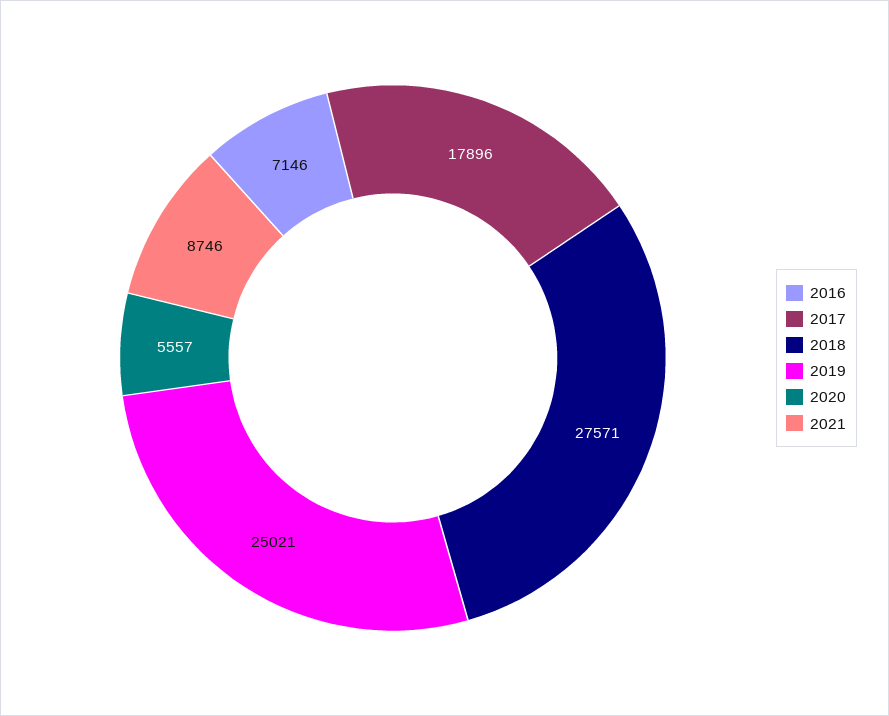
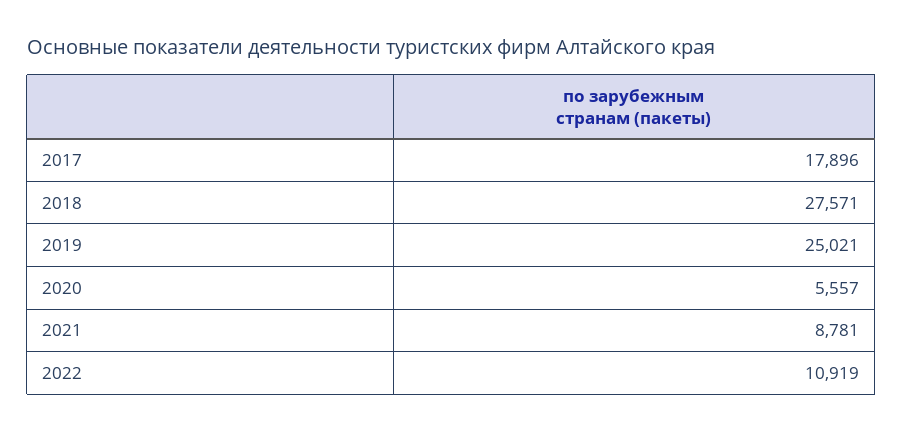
2016: 7146 -> none
2021: 8746 -> 8781
2022: none -> 10919

